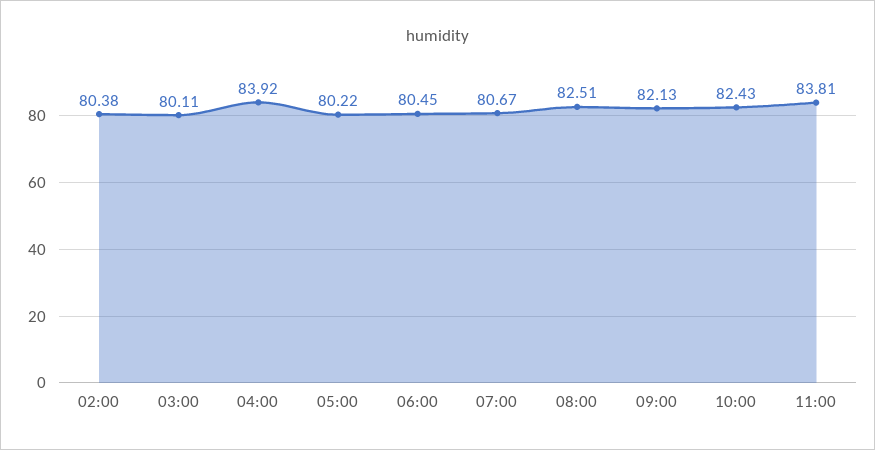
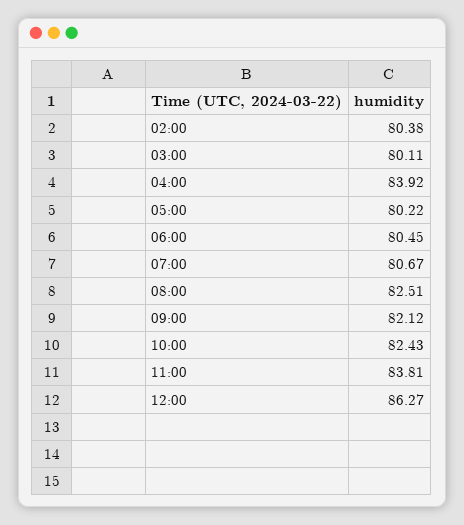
09:00: 82.13 -> 82.12
12:00: none -> 86.27

